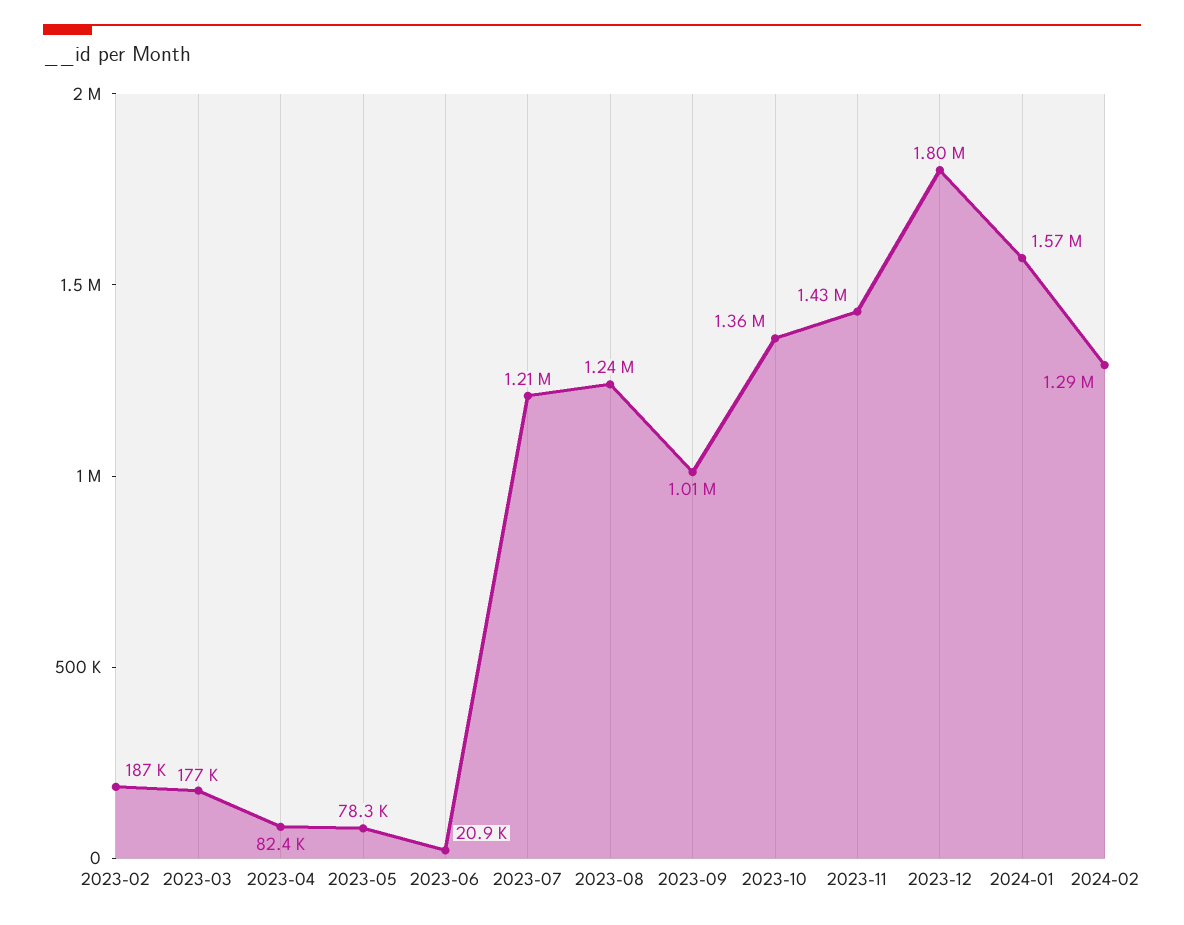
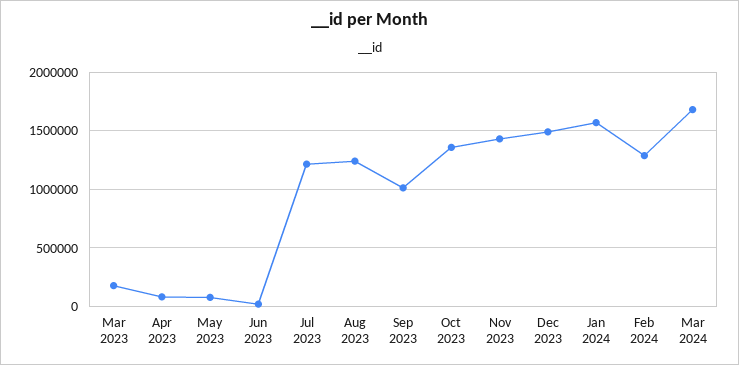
2023-02: 187000 -> none
2023-12: 1800000 -> 1500000
Mar 2024: none -> 1700000

